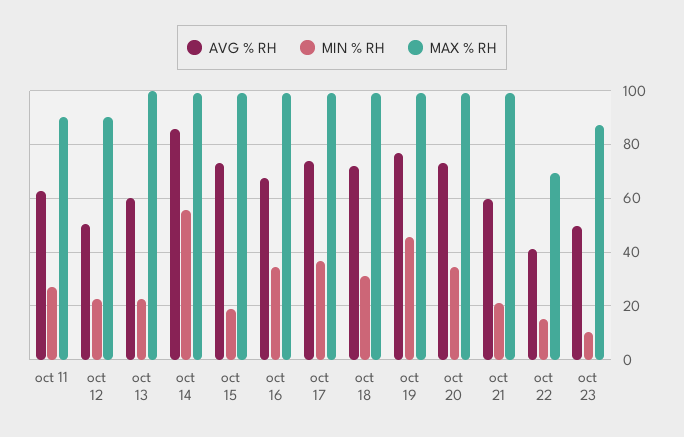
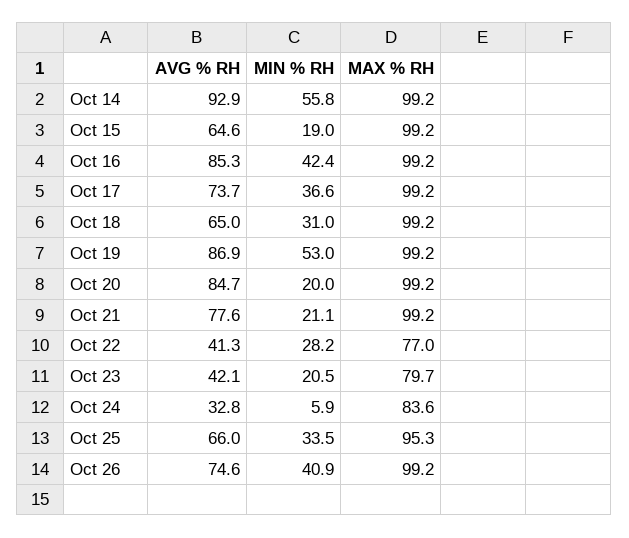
AVG % RH, oct 11: 62.5 -> none
MIN % RH, oct 11: 27.5 -> none
MAX % RH, oct 11: 90 -> none
AVG % RH, oct 12: 50 -> none
MIN % RH, oct 12: 22.5 -> none
MAX % RH, oct 12: 90 -> none
AVG % RH, oct 13: 60 -> none
MIN % RH, oct 13: 22.5 -> none
MAX % RH, oct 13: 100 -> none
AVG % RH, oct 14: 85 -> 92.9
AVG % RH, oct 15: 72.5 -> 64.6
AVG % RH, oct 16: 67.5 -> 85.3
MIN % RH, oct 16: 35 -> 42.4
AVG % RH, oct 18: 72.5 -> 65
AVG % RH, oct 19: 77.5 -> 86.9
MIN % RH, oct 19: 45 -> 53
AVG % RH, oct 20: 72.5 -> 84.7
MIN % RH, oct 20: 35 -> 20
AVG % RH, oct 21: 60 -> 77.6
MIN % RH, oct 22: 15 -> 28.2
MAX % RH, oct 22: 70 -> 77
AVG % RH, oct 23: 50 -> 42.1
MIN % RH, oct 23: 10 -> 20.5
MAX % RH, oct 23: 87.5 -> 79.7
AVG % RH, Oct 24: none -> 32.8
MIN % RH, Oct 24: none -> 5.9
MAX % RH, Oct 24: none -> 83.6
AVG % RH, Oct 25: none -> 66
MIN % RH, Oct 25: none -> 33.5
MAX % RH, Oct 25: none -> 95.3
AVG % RH, Oct 26: none -> 74.6
MIN % RH, Oct 26: none -> 40.9
MAX % RH, Oct 26: none -> 99.2

